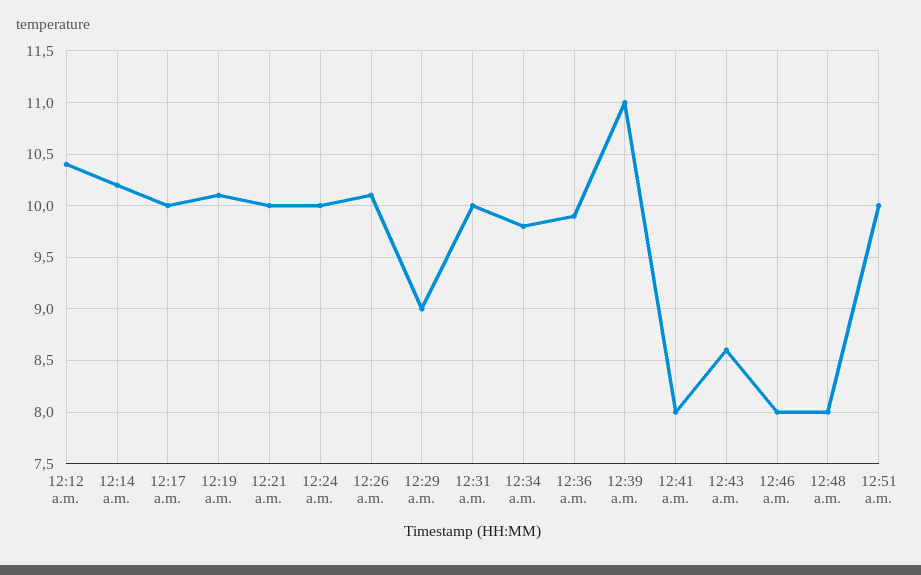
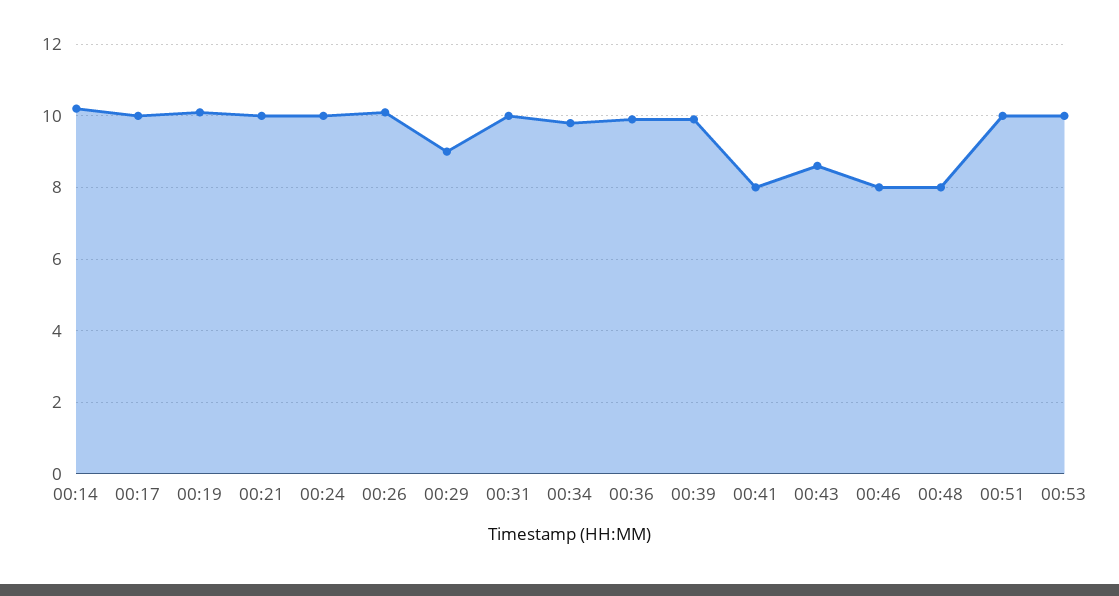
12:12 a.m.: 10.4 -> none
12:39 a.m.: 11 -> 10
00:53: none -> 10

